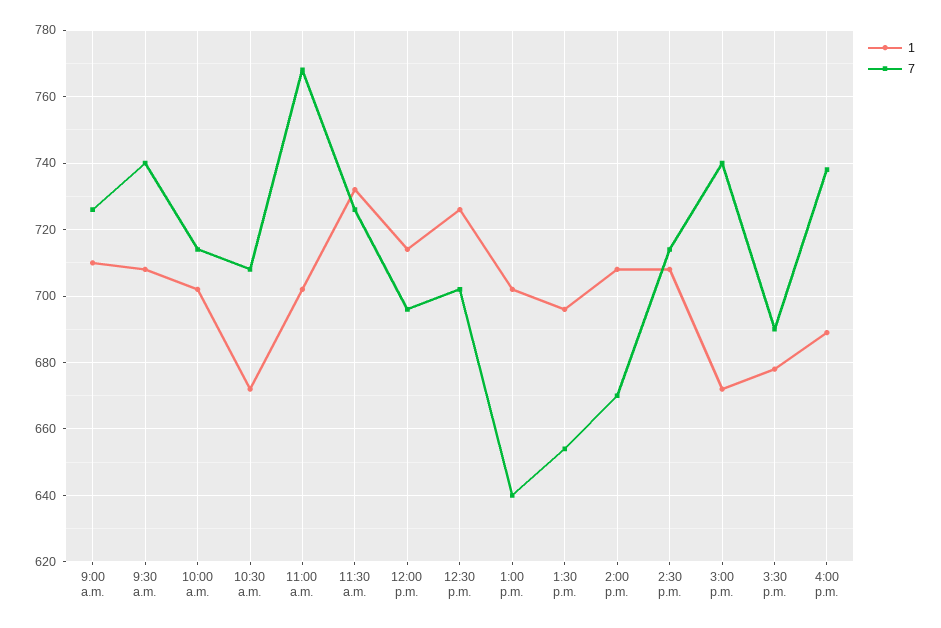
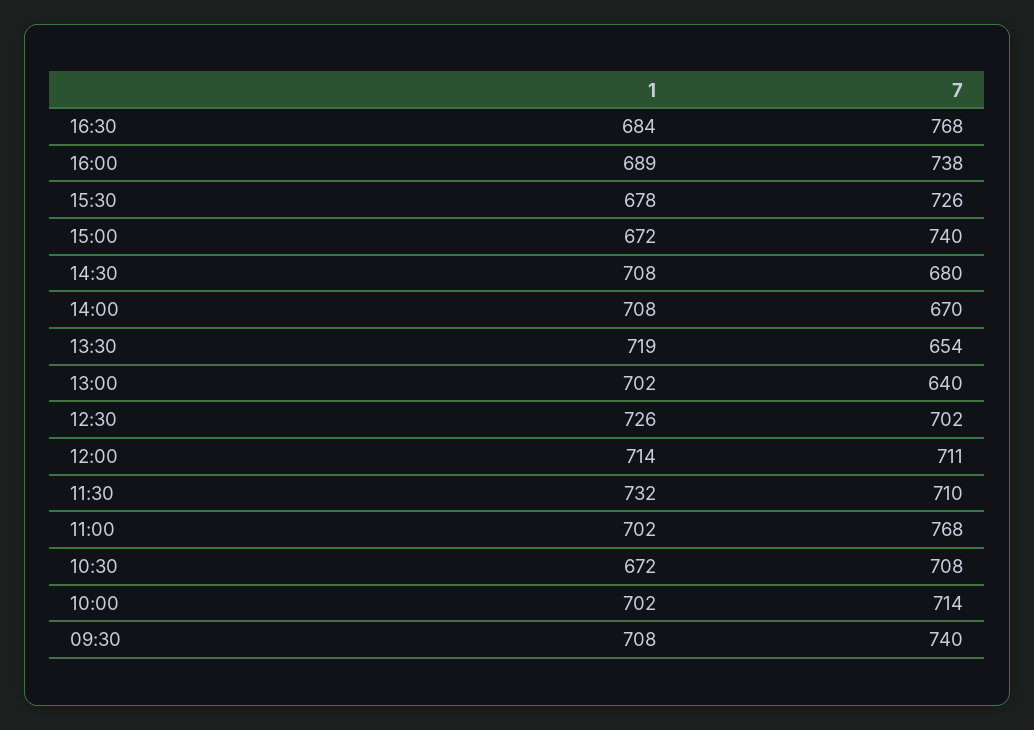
1, 9:00 a.m.: 710 -> none
7, 9:00 a.m.: 725 -> none
7, 11:30 a.m.: 725 -> 710
7, 12:00 p.m.: 695 -> 711
1, 1:30 p.m.: 695 -> 719
7, 2:30 p.m.: 715 -> 680
7, 3:30 p.m.: 690 -> 726
1, 16:30: none -> 684
7, 16:30: none -> 768

